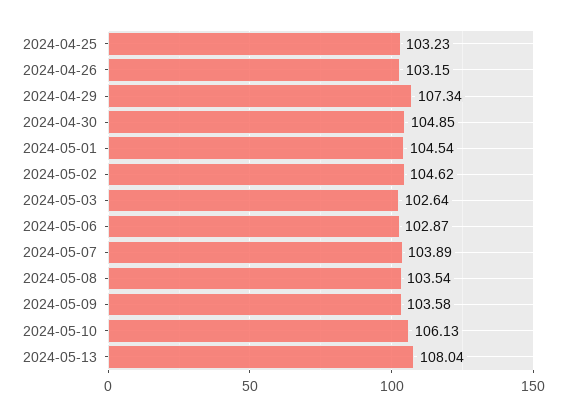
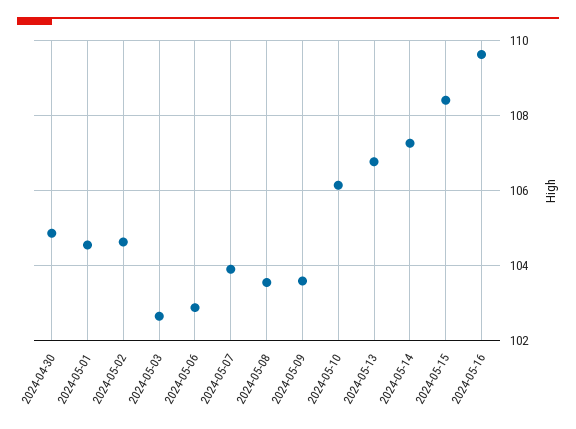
2024-04-25: 103.23 -> none
2024-04-26: 103.15 -> none
2024-04-29: 107.34 -> none
2024-05-13: 108.04 -> 106.8
2024-05-14: none -> 107.2
2024-05-15: none -> 108.4
2024-05-16: none -> 109.6

